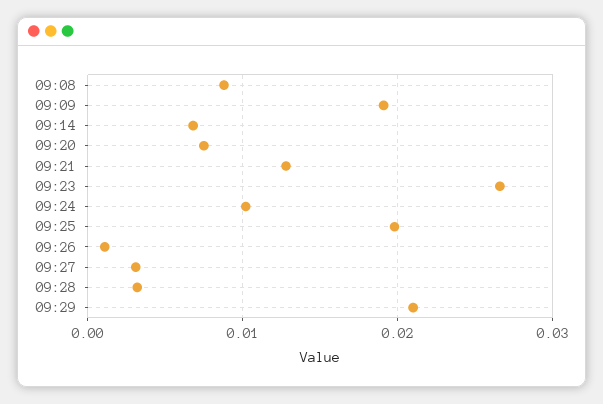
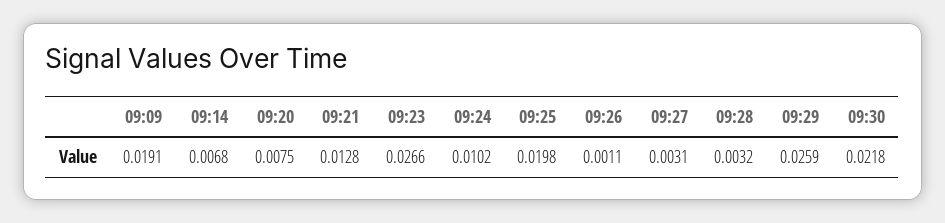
09:08: 0.009 -> none
09:29: 0.021 -> 0.0259
09:30: none -> 0.0218

